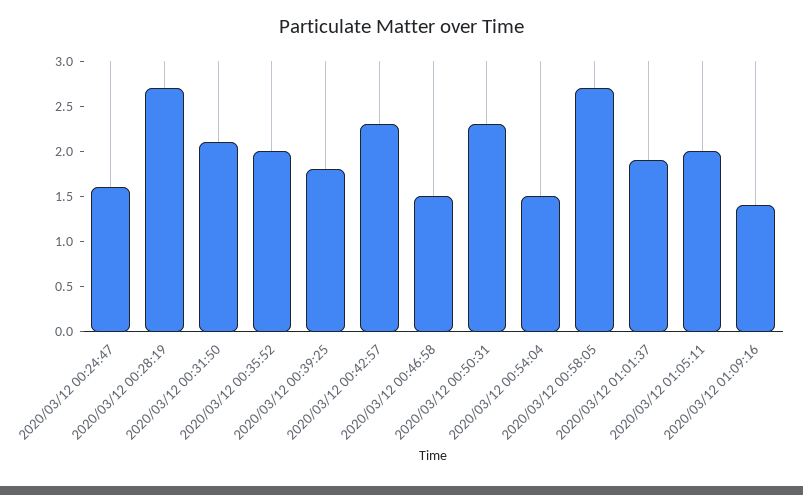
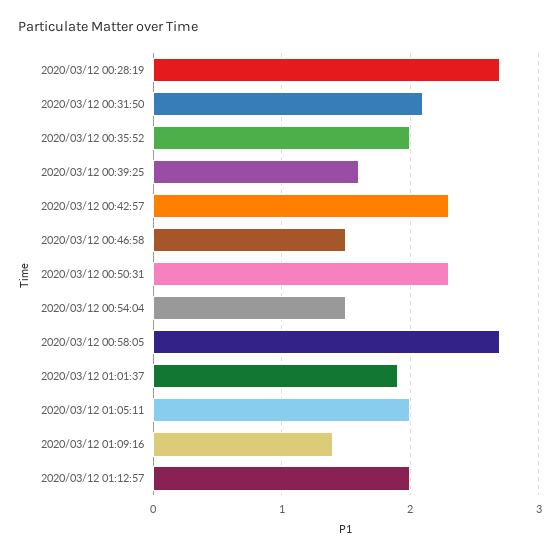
2020/03/12 00:24:47: 1.6 -> none
2020/03/12 00:39:25: 1.8 -> 1.6
2020/03/12 01:12:57: none -> 2

